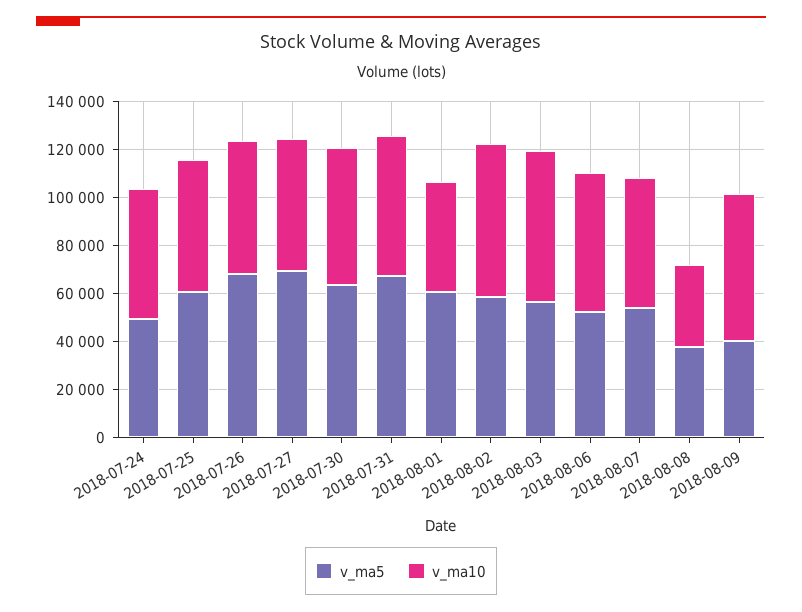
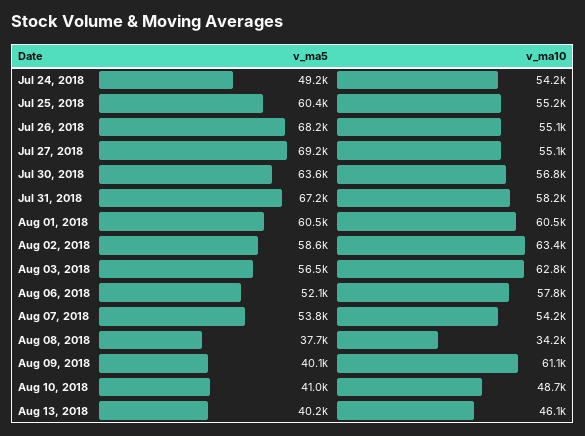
v_ma10, 2018-08-01: 45000 -> 60500
v_ma5, Aug 10, 2018: none -> 41000
v_ma10, Aug 10, 2018: none -> 48700
v_ma5, Aug 13, 2018: none -> 40200
v_ma10, Aug 13, 2018: none -> 46100

